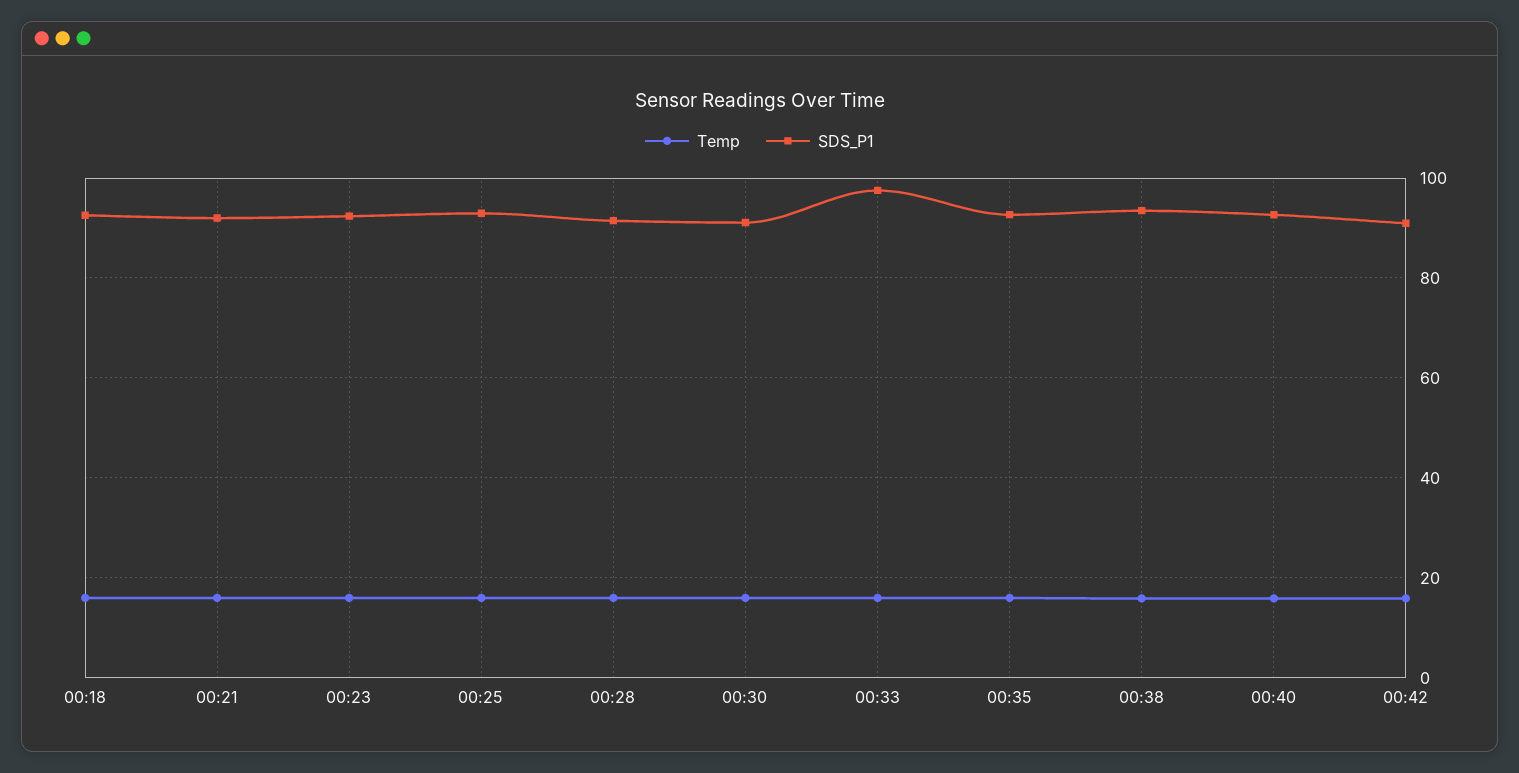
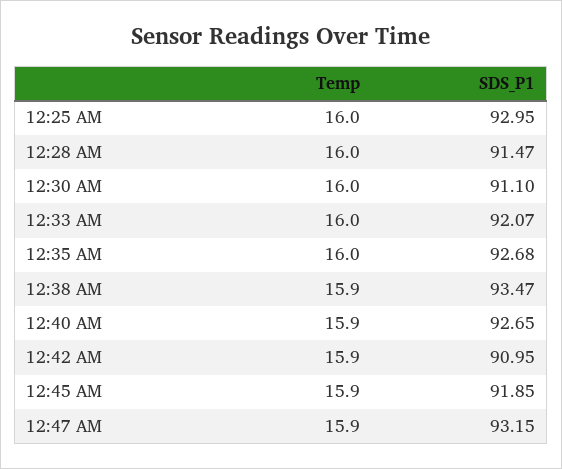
Temp, 00:18: 16 -> none
SDS_P1, 00:18: 92 -> none
Temp, 00:21: 16 -> none
SDS_P1, 00:21: 92 -> none
Temp, 00:23: 16 -> none
SDS_P1, 00:23: 92 -> none
SDS_P1, 00:33: 98 -> 92.07
Temp, 12:45 AM: none -> 15.9
SDS_P1, 12:45 AM: none -> 91.85
Temp, 12:47 AM: none -> 15.9
SDS_P1, 12:47 AM: none -> 93.15

